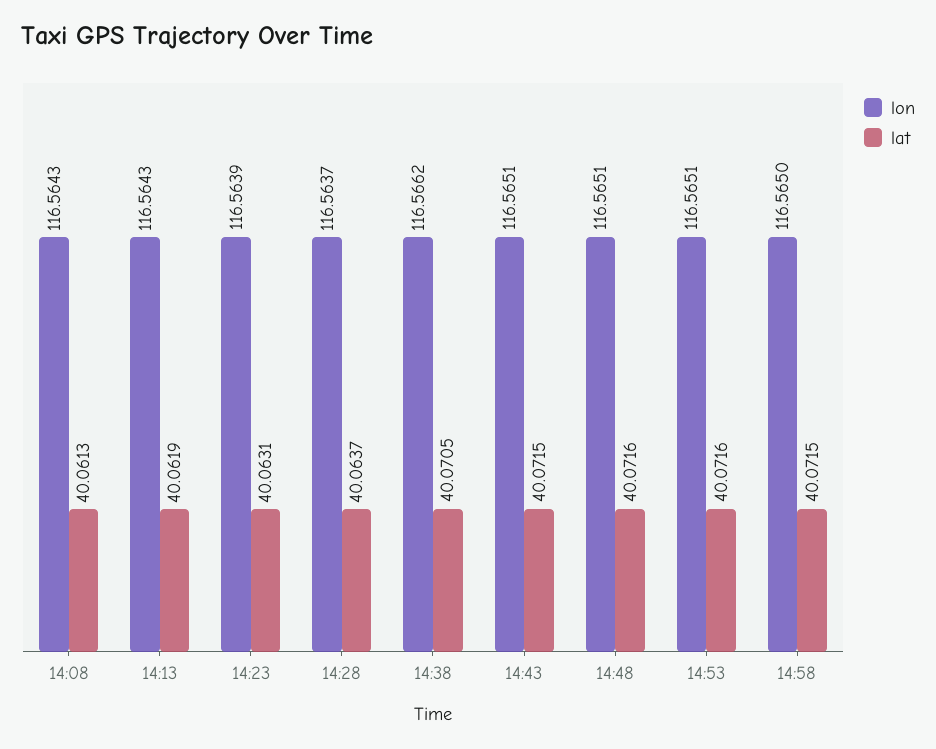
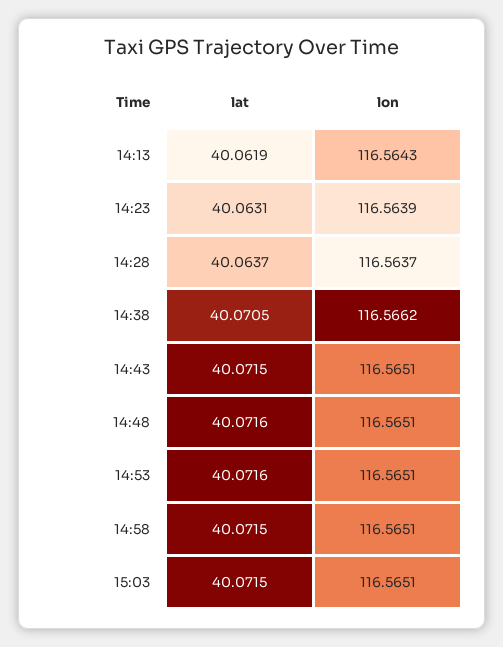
lon, 14:08: 116.5643 -> none
lat, 14:08: 40.0613 -> none
lon, 14:58: 116.565 -> 116.5651
lat, 15:03: none -> 40.0715
lon, 15:03: none -> 116.5651

